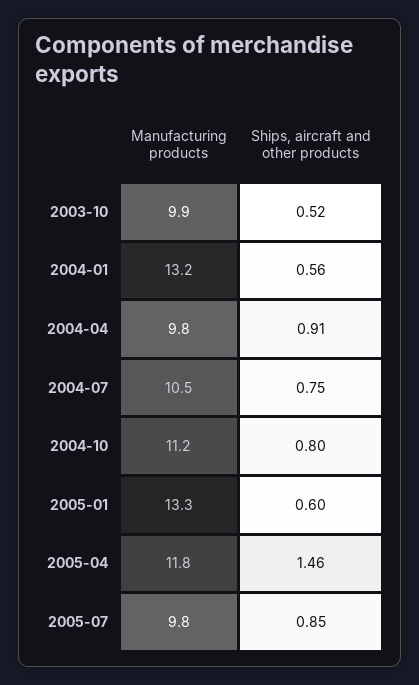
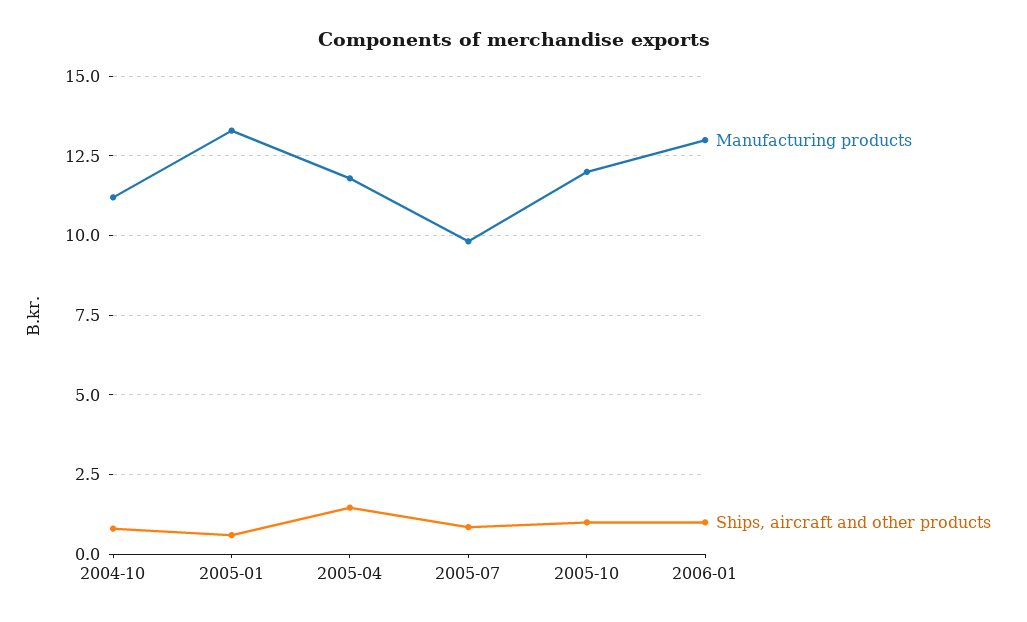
Manufacturing products, 2003-10: 9.9 -> none
Ships, aircraft and other products, 2003-10: 0.52 -> none
Manufacturing products, 2004-01: 13.2 -> none
Ships, aircraft and other products, 2004-01: 0.56 -> none
Manufacturing products, 2004-04: 9.8 -> none
Ships, aircraft and other products, 2004-04: 0.91 -> none
Manufacturing products, 2004-07: 10.5 -> none
Ships, aircraft and other products, 2004-07: 0.75 -> none
Manufacturing products, 2005-10: none -> 12
Ships, aircraft and other products, 2005-10: none -> 1
Manufacturing products, 2006-01: none -> 13
Ships, aircraft and other products, 2006-01: none -> 1

